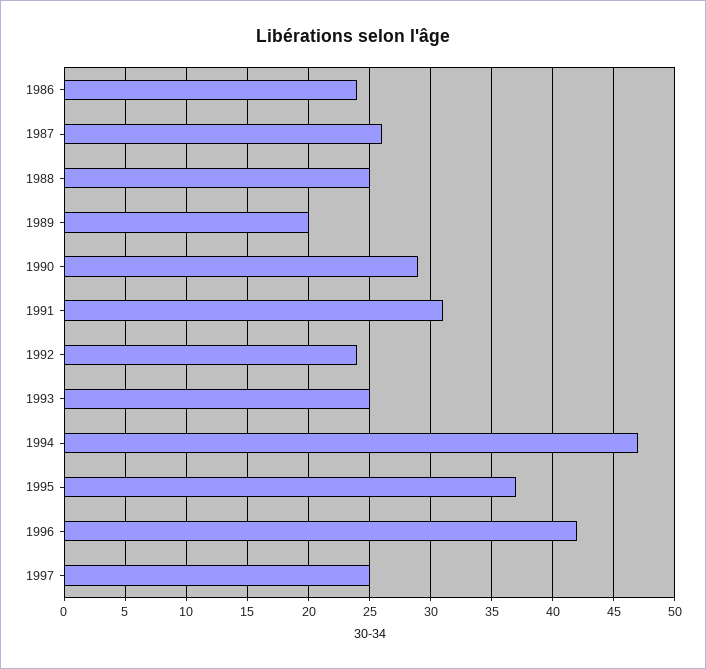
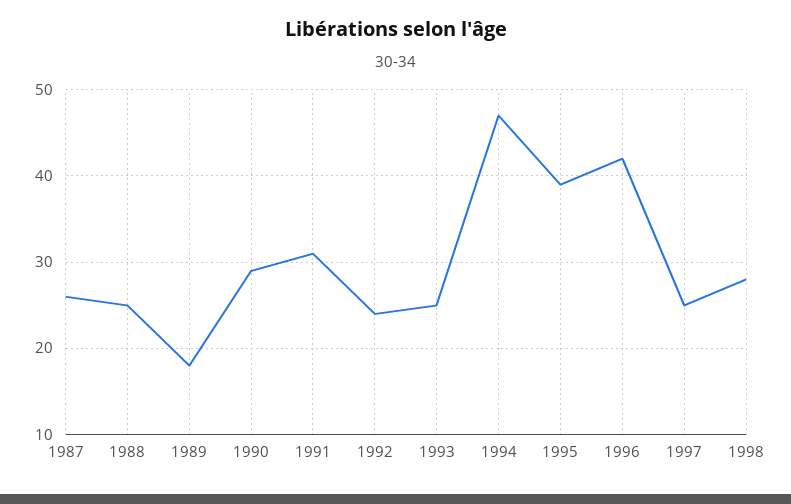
1986: 24 -> none
1989: 20 -> 18
1995: 37 -> 39
1998: none -> 28

